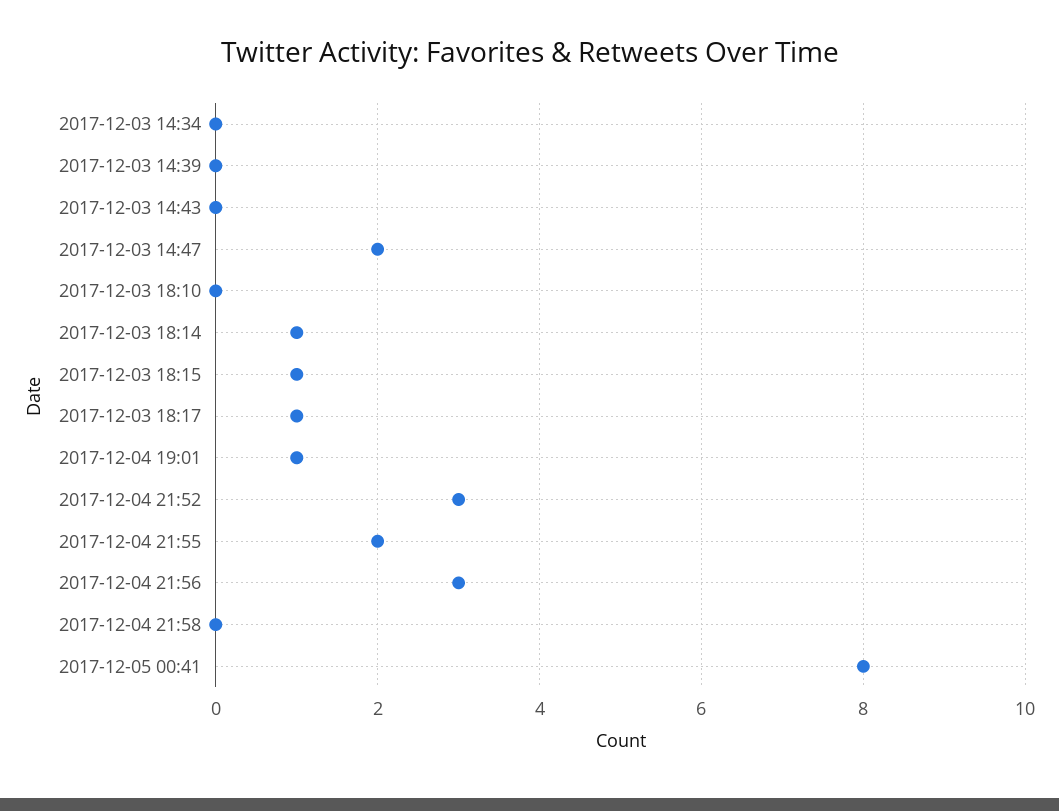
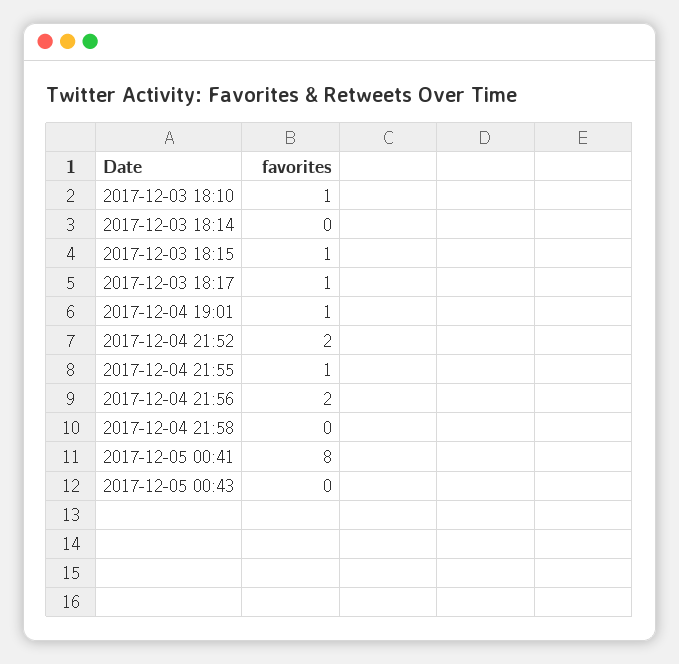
2017-12-03 14:34: 0 -> none
2017-12-03 14:39: 0 -> none
2017-12-03 14:43: 0 -> none
2017-12-03 14:47: 2 -> none
2017-12-03 18:10: 0 -> 1
2017-12-03 18:14: 1 -> 0
2017-12-04 21:52: 3 -> 2
2017-12-04 21:55: 2 -> 1
2017-12-04 21:56: 3 -> 2
2017-12-05 00:43: none -> 0

